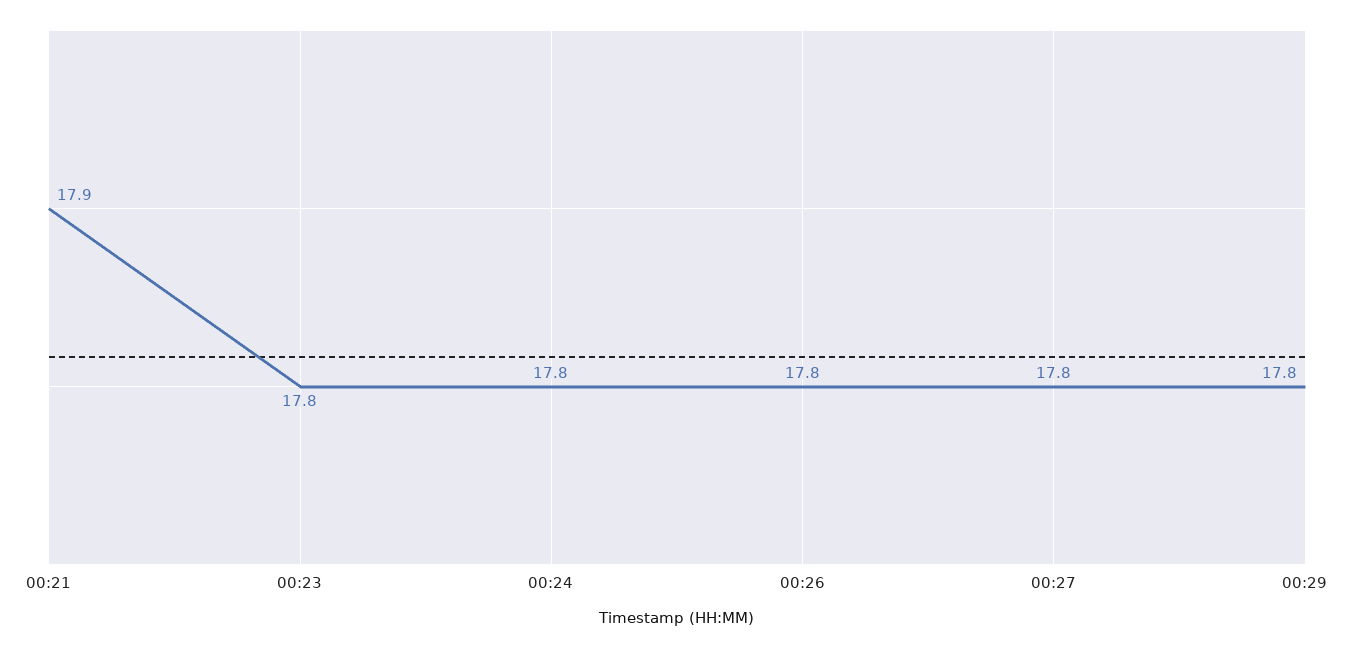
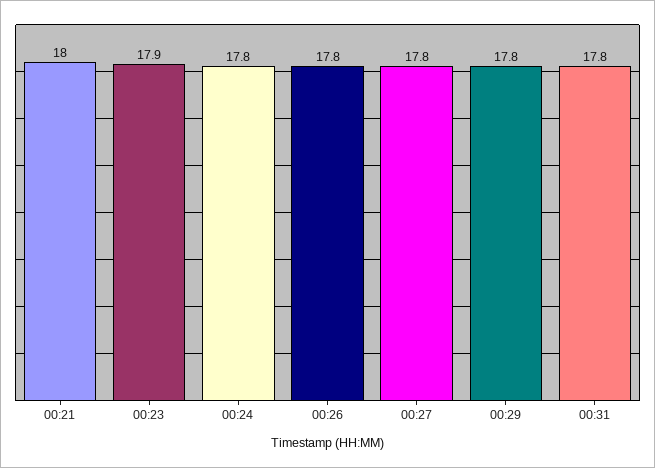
00:21: 17.9 -> 18
00:23: 17.8 -> 17.9
00:31: none -> 17.8

